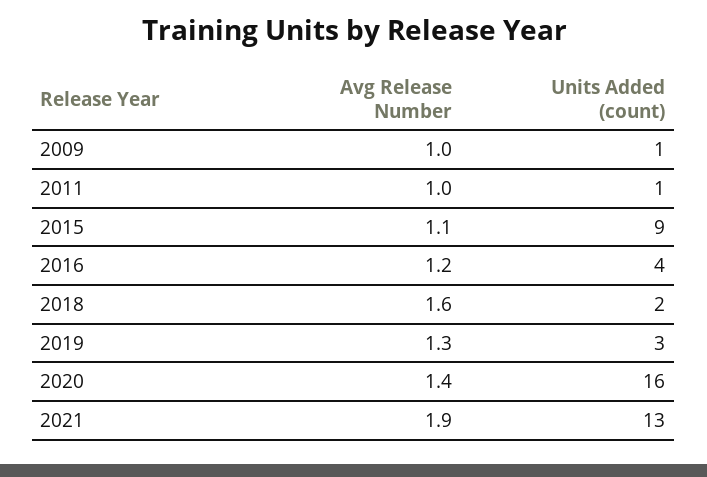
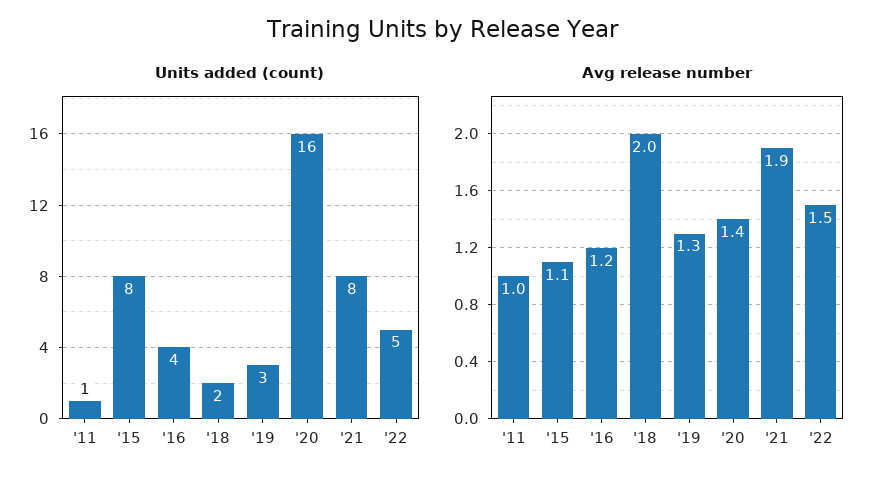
Avg Release Number, 2009: 1 -> none
Units Added (count), 2009: 1 -> none
Units Added (count), 2015: 9 -> 8
Avg Release Number, 2018: 1.6 -> 2
Units Added (count), 2021: 13 -> 8
Units Added (count), '22: none -> 5
Avg Release Number, '22: none -> 1.5

